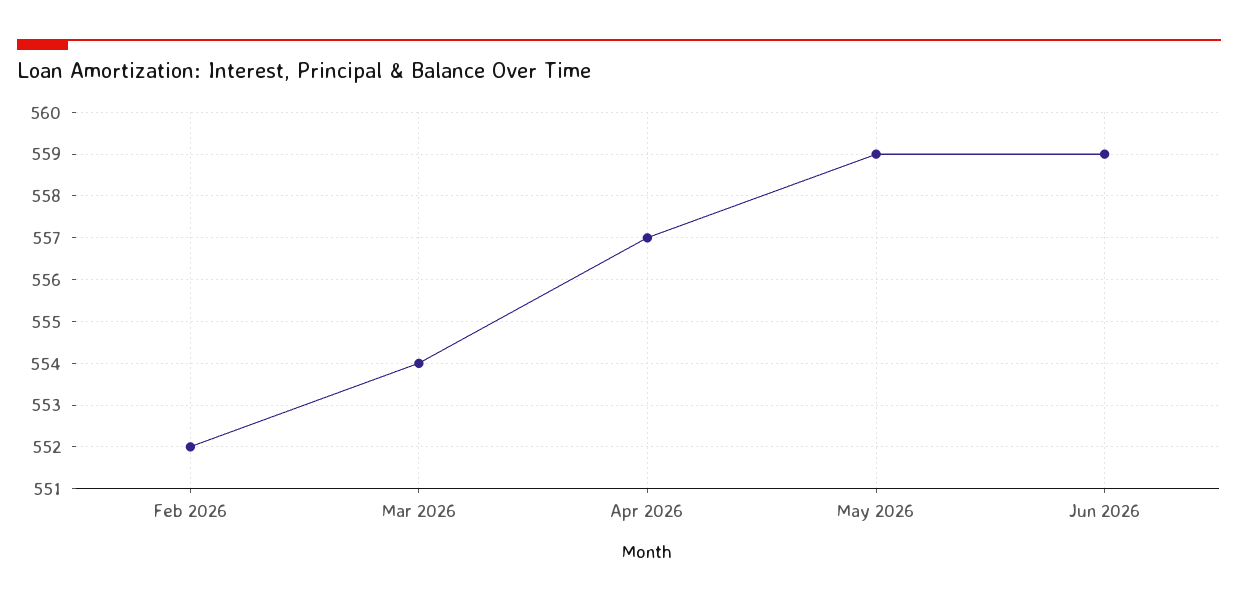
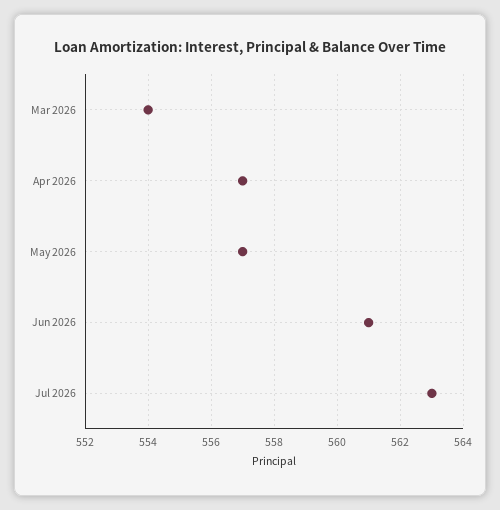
Feb 2026: 552 -> none
May 2026: 559 -> 557
Jun 2026: 559 -> 561
Jul 2026: none -> 563

